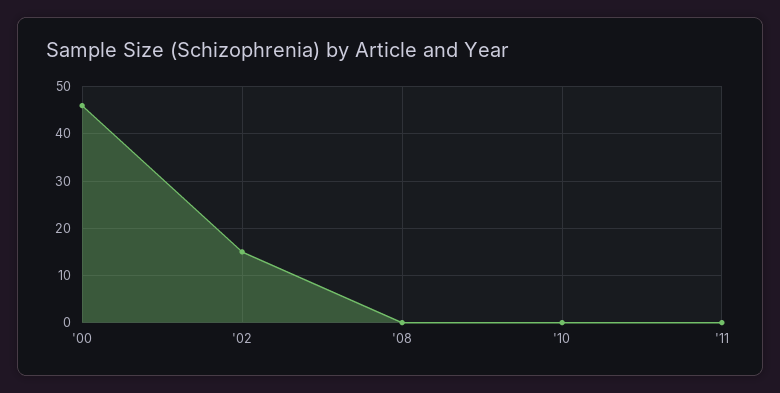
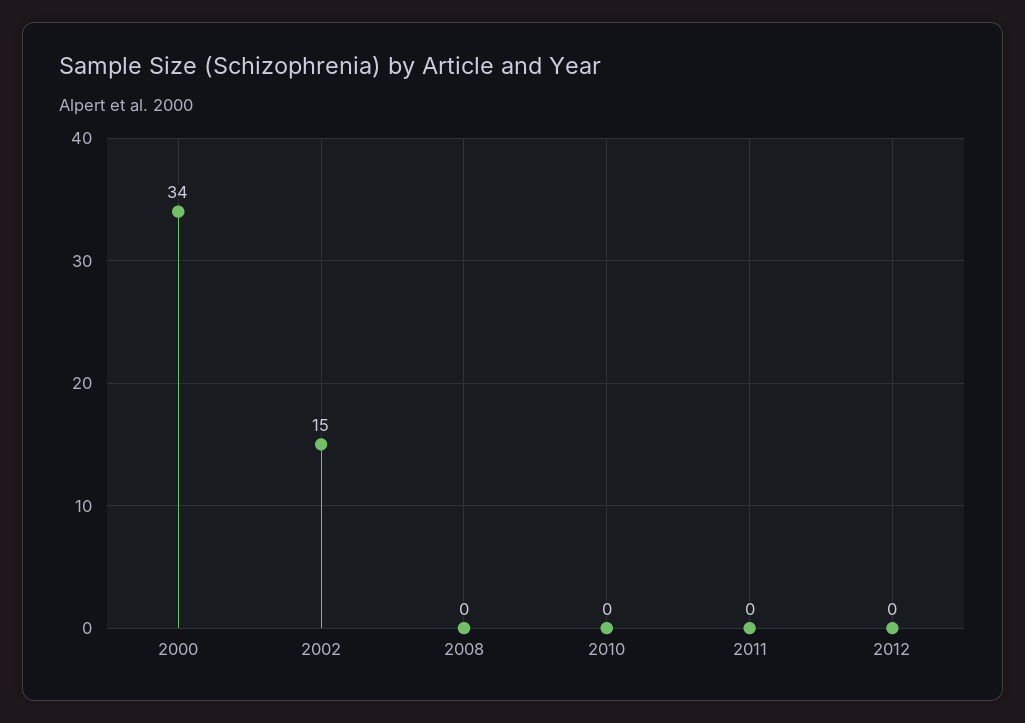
'00: 45 -> 34
2012: none -> 0

